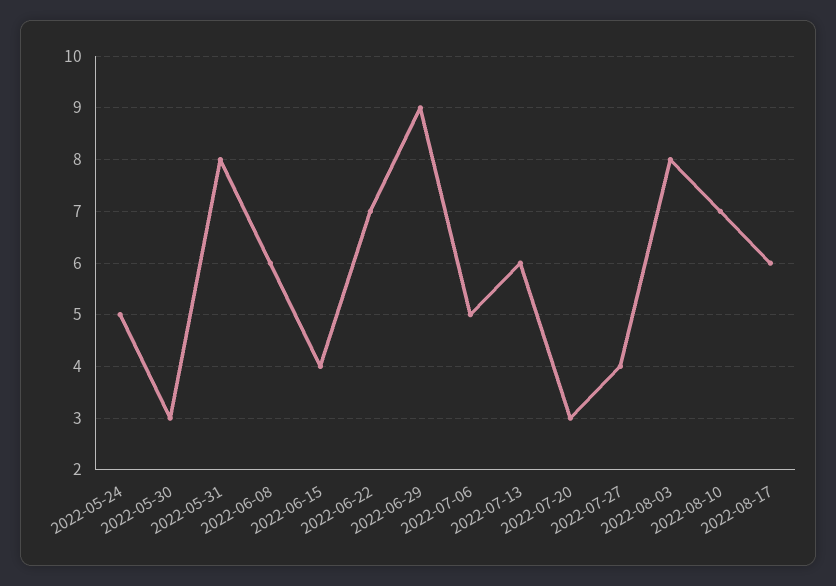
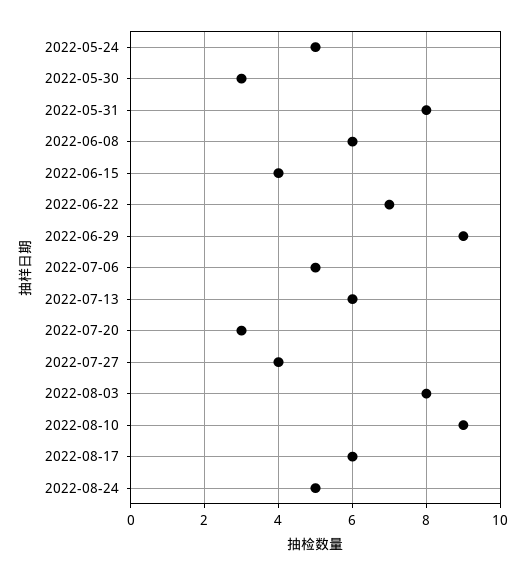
2022-08-10: 7 -> 9
2022-08-24: none -> 5

